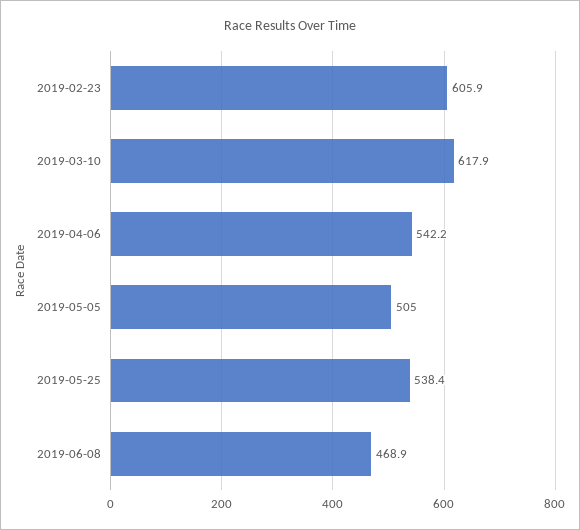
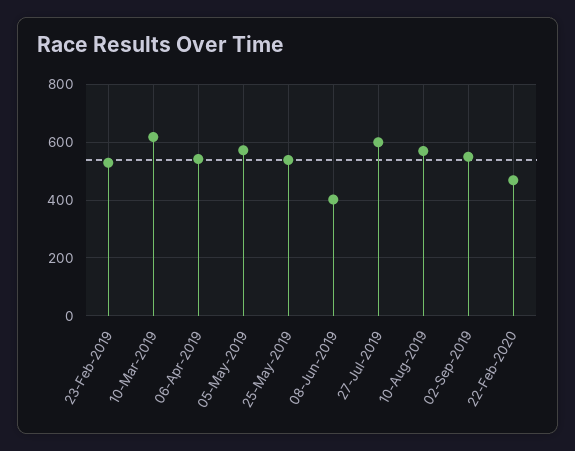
2019-02-23: 605.9 -> 525
2019-05-05: 505 -> 575
2019-06-08: 468.9 -> 400
27-Jul-2019: none -> 600
10-Aug-2019: none -> 575
02-Sep-2019: none -> 550
22-Feb-2020: none -> 475

